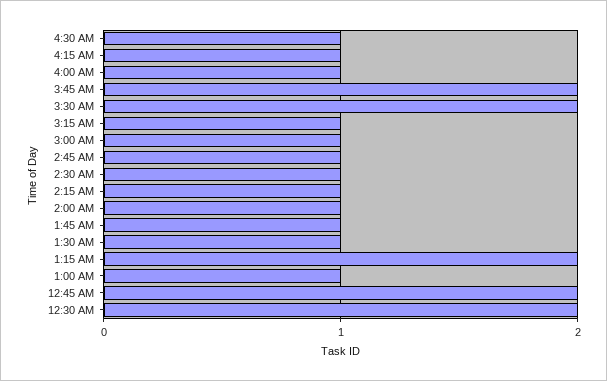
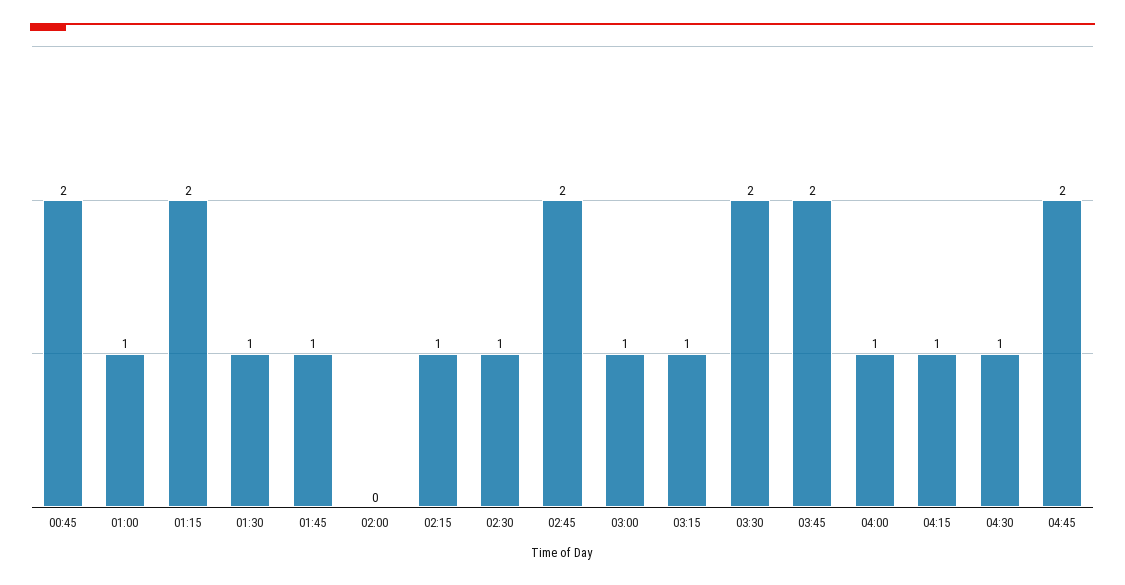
2:45 AM: 1 -> 2
2:00 AM: 1 -> 0
12:30 AM: 2 -> none
04:45: none -> 2

